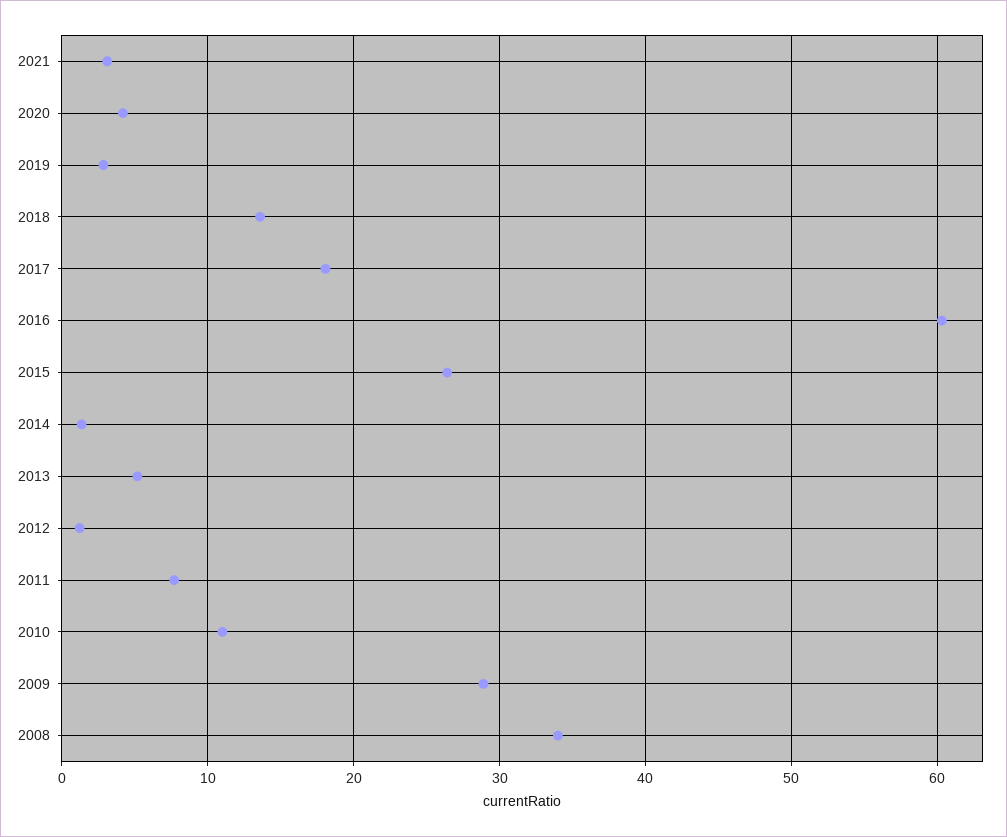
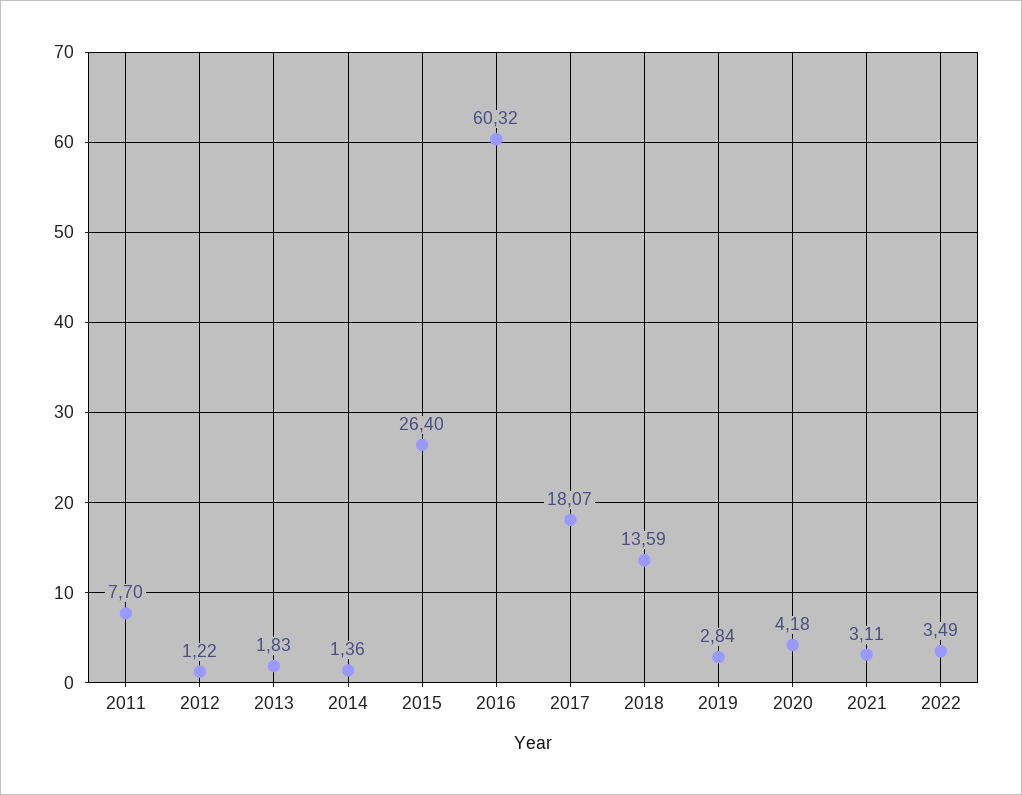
2013: 5 -> 1.83
2010: 11 -> none
2009: 29 -> none
2008: 34 -> none
2022: none -> 3.49

